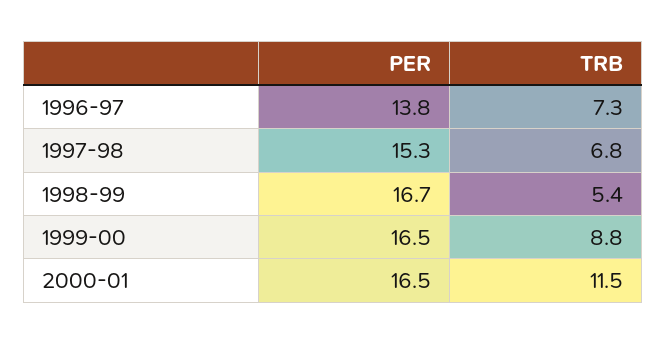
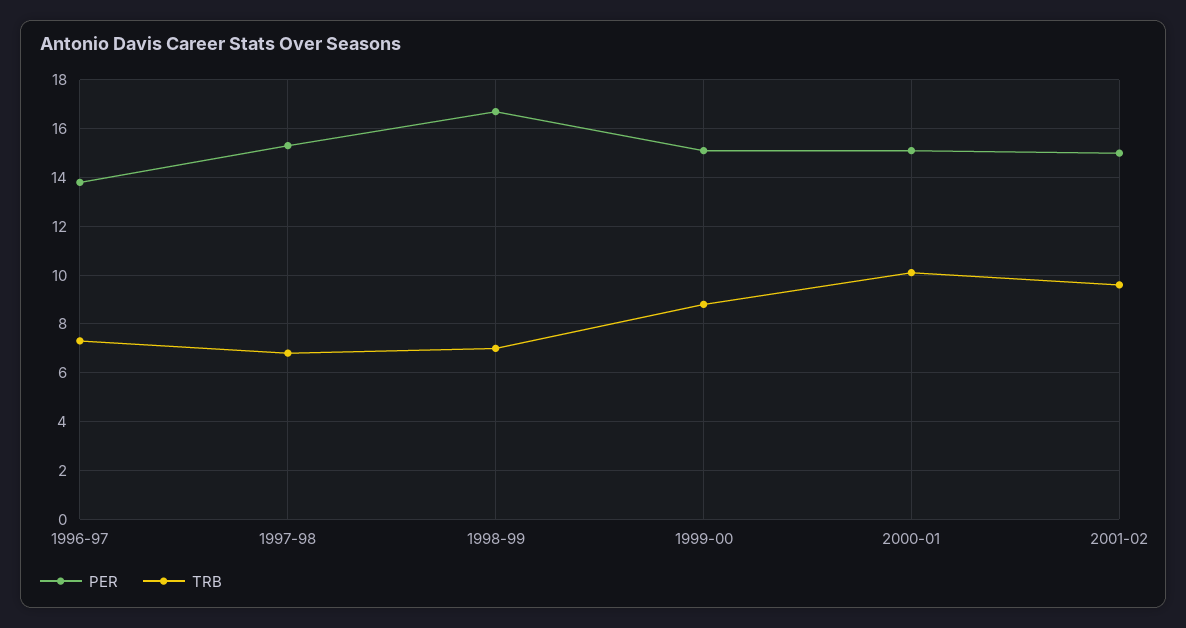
TRB, 1998-99: 5.4 -> 7
PER, 1999-00: 16.5 -> 15
PER, 2000-01: 16.5 -> 15
TRB, 2000-01: 11.5 -> 10
PER, 2001-02: none -> 15
TRB, 2001-02: none -> 9.5

